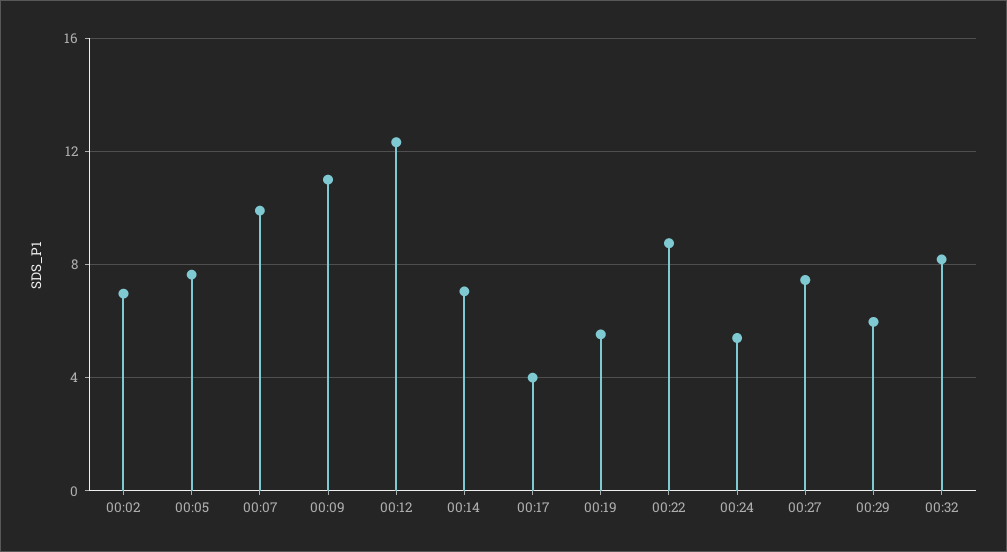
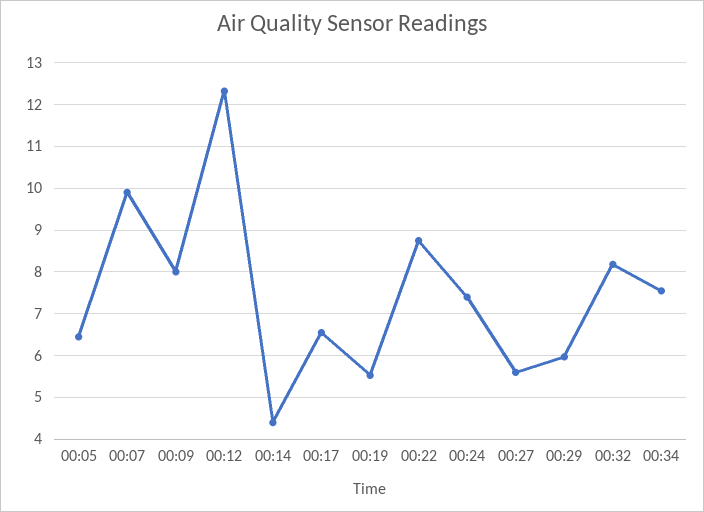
00:02: 7 -> none
00:05: 7.5 -> 6.4
00:09: 11 -> 8
00:14: 7 -> 4.4
00:17: 4 -> 6.6
00:24: 5.5 -> 7.4
00:27: 7.5 -> 5.6
00:34: none -> 7.6

